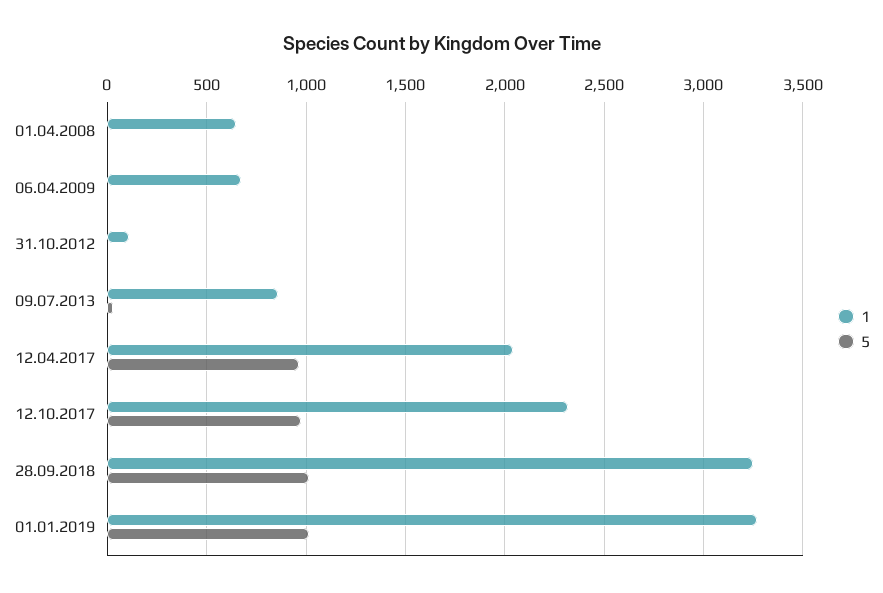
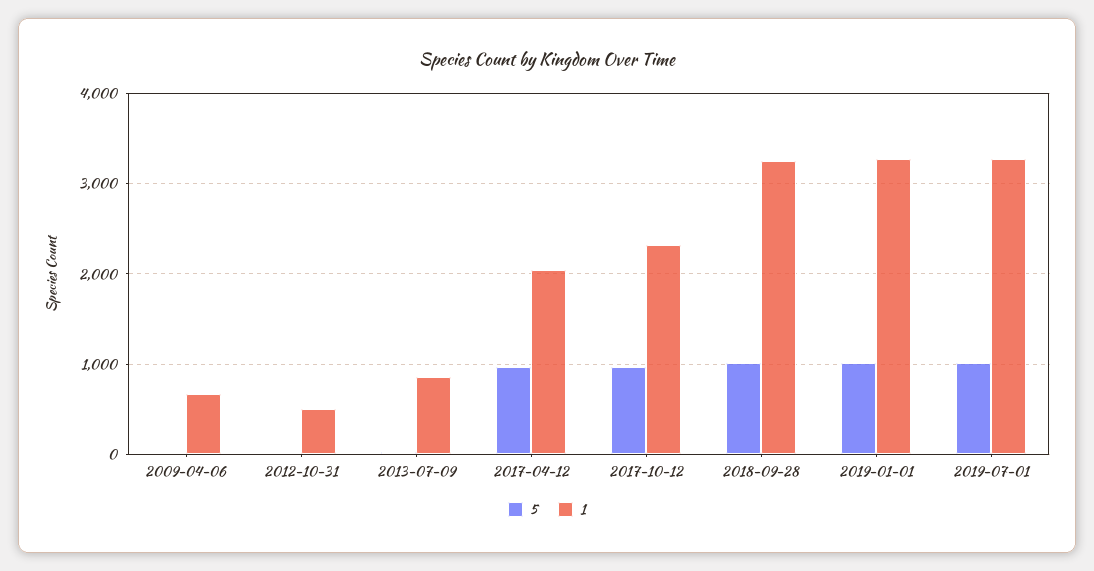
1, 01.04.2008: 650 -> none
5, 01.04.2008: 0 -> none
1, 31.10.2012: 100 -> 500
5, 2019-07-01: none -> 1000
1, 2019-07-01: none -> 3300

